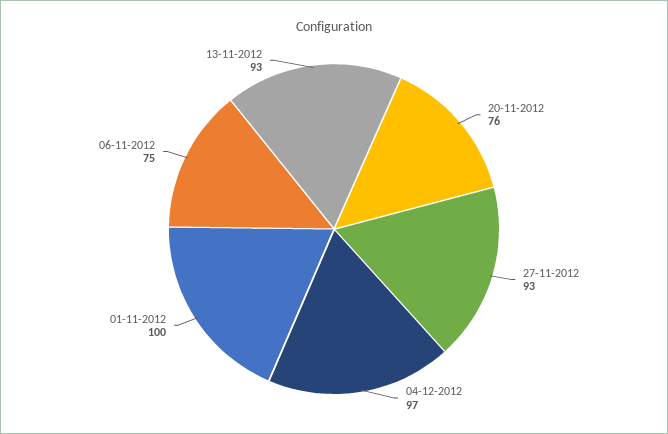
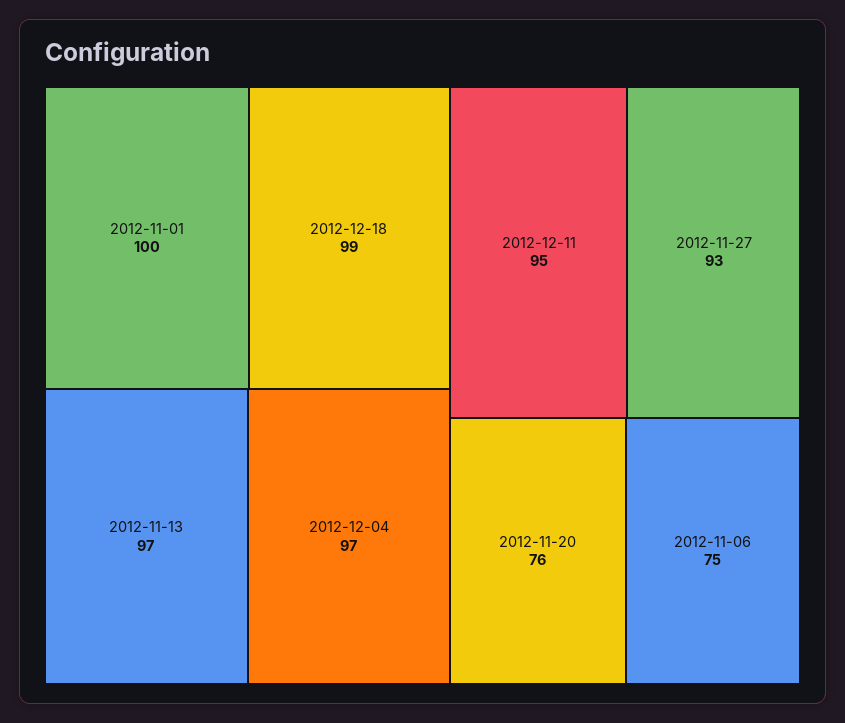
13-11-2012: 93 -> 97
2012-12-18: none -> 99
2012-12-11: none -> 95

